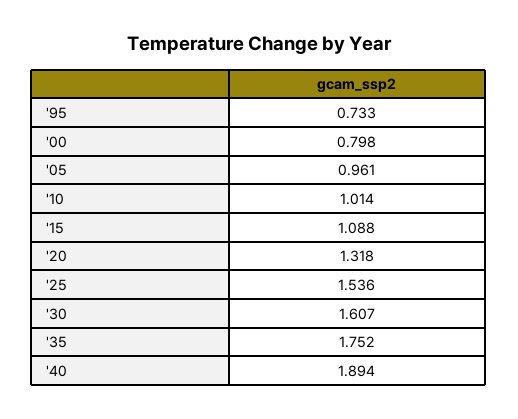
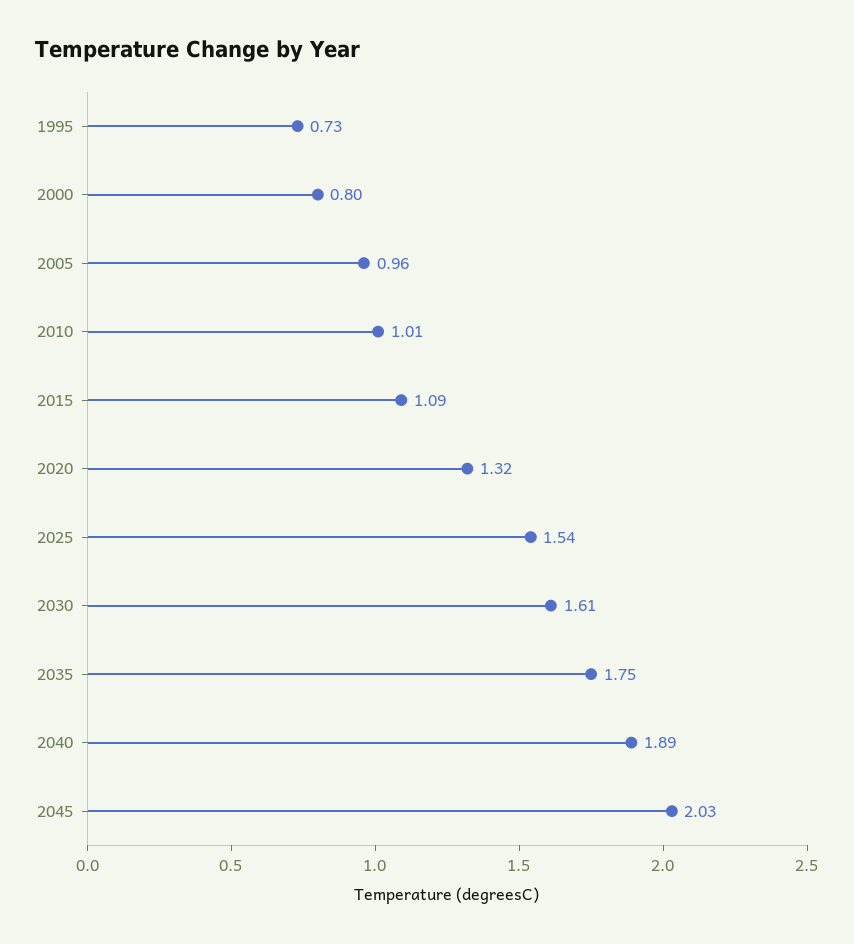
2045: none -> 2.03

